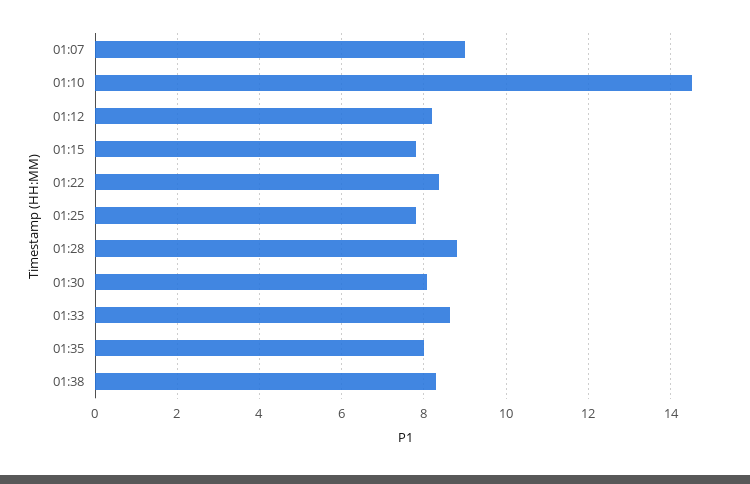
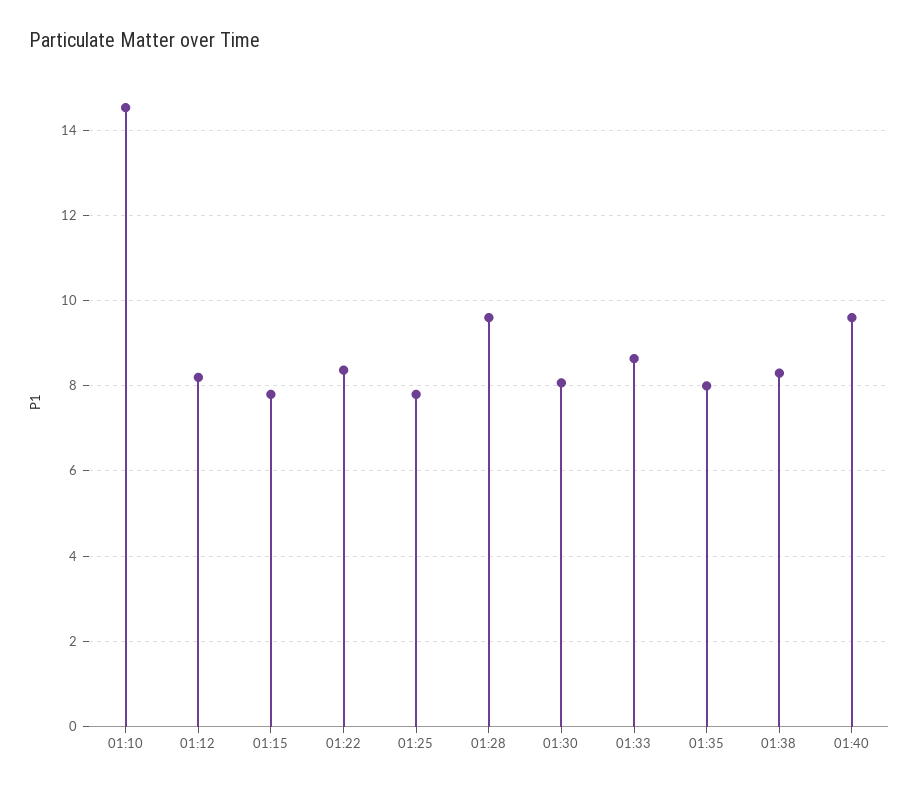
01:07: 9 -> none
01:28: 8.8 -> 9.6
01:40: none -> 9.6

